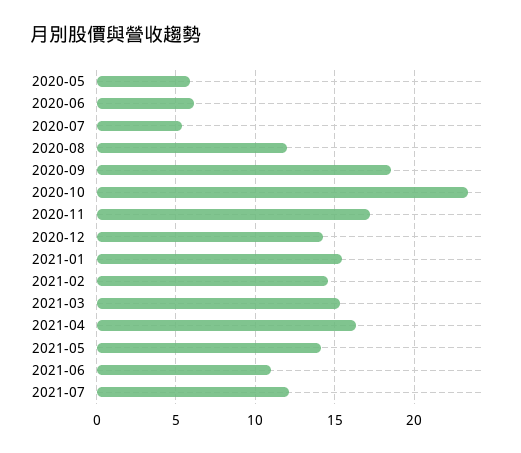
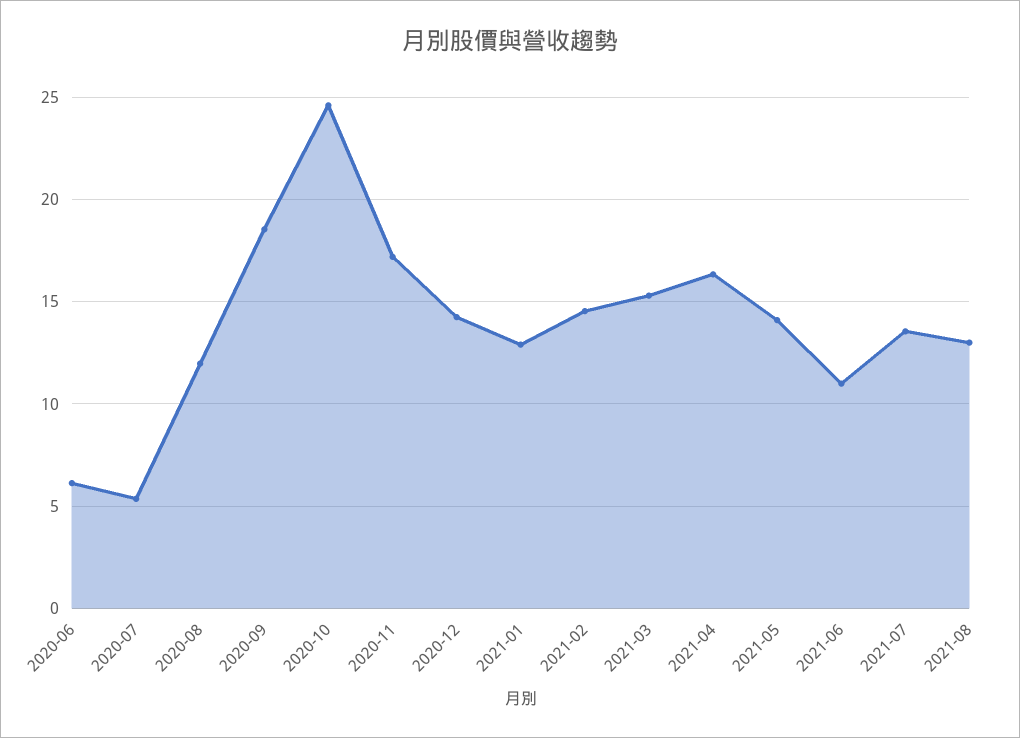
2020-05: 6 -> none
2020-10: 23.5 -> 24.5
2021-01: 15.5 -> 13
2021-07: 12 -> 13.5
2021-08: none -> 13

